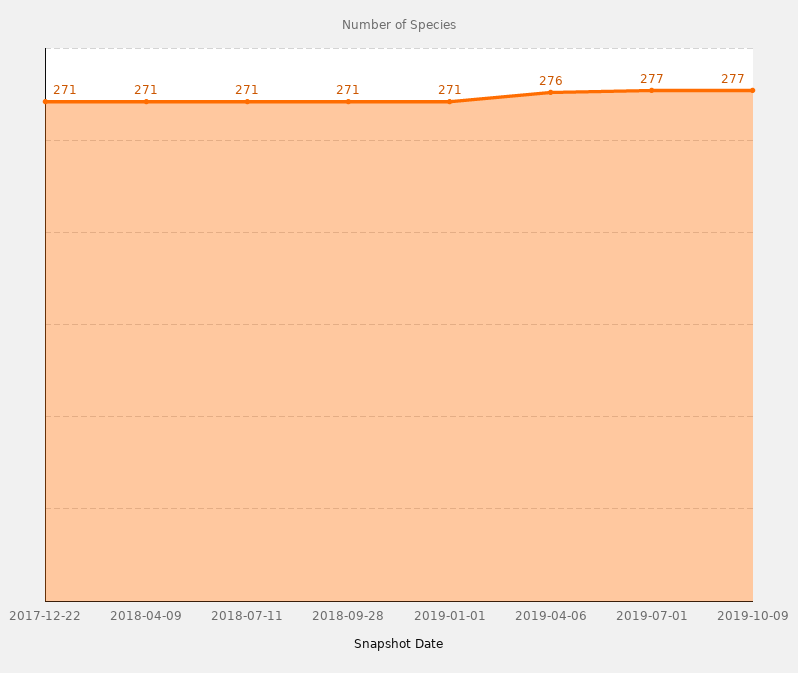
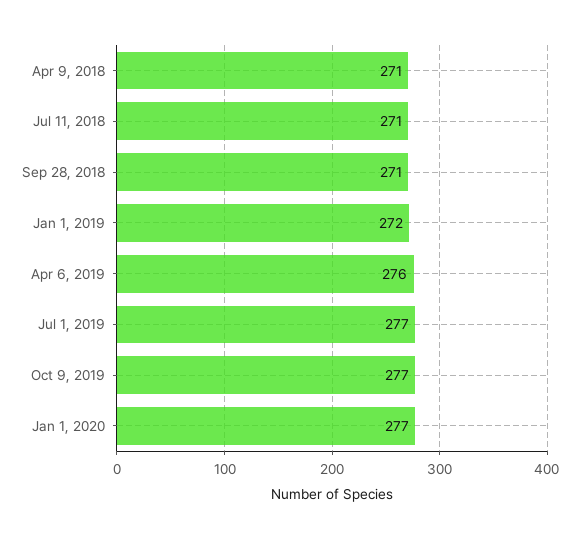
2017-12-22: 271 -> none
2019-01-01: 271 -> 272
Jan 1, 2020: none -> 277

